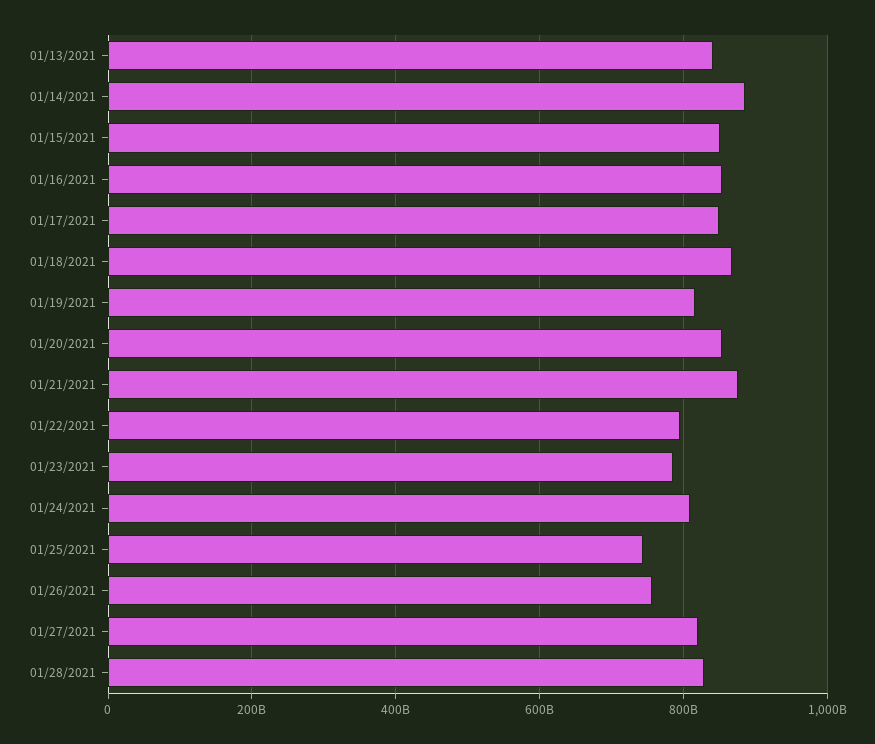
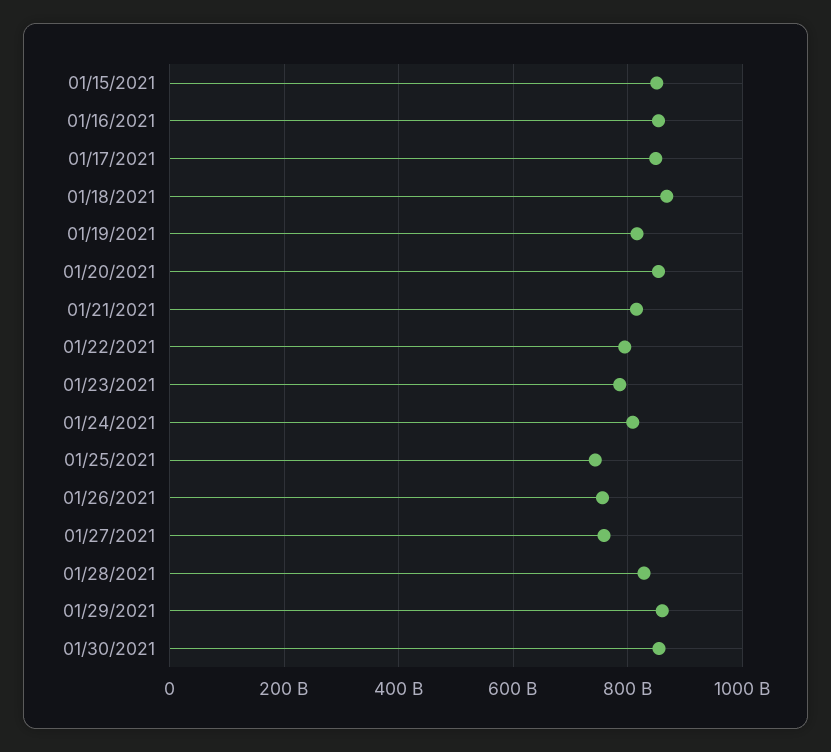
01/13/2021: 840000000000 -> none
01/14/2021: 880000000000 -> none
01/21/2021: 880000000000 -> 820000000000
01/27/2021: 820000000000 -> 760000000000
01/29/2021: none -> 860000000000
01/30/2021: none -> 860000000000

